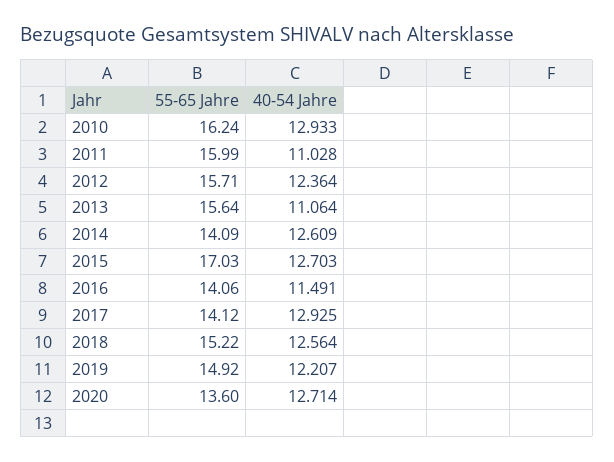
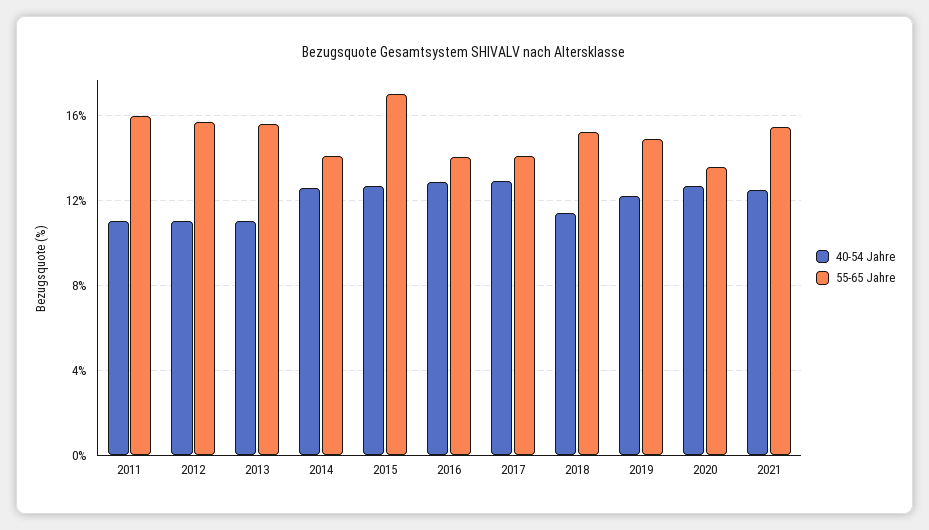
55-65 Jahre, 2010: 16.24 -> none
40-54 Jahre, 2010: 12.933 -> none
40-54 Jahre, 2012: 12.364 -> 11
40-54 Jahre, 2016: 11.491 -> 13
40-54 Jahre, 2018: 12.564 -> 11.5
40-54 Jahre, 2021: none -> 12.5
55-65 Jahre, 2021: none -> 15.5

